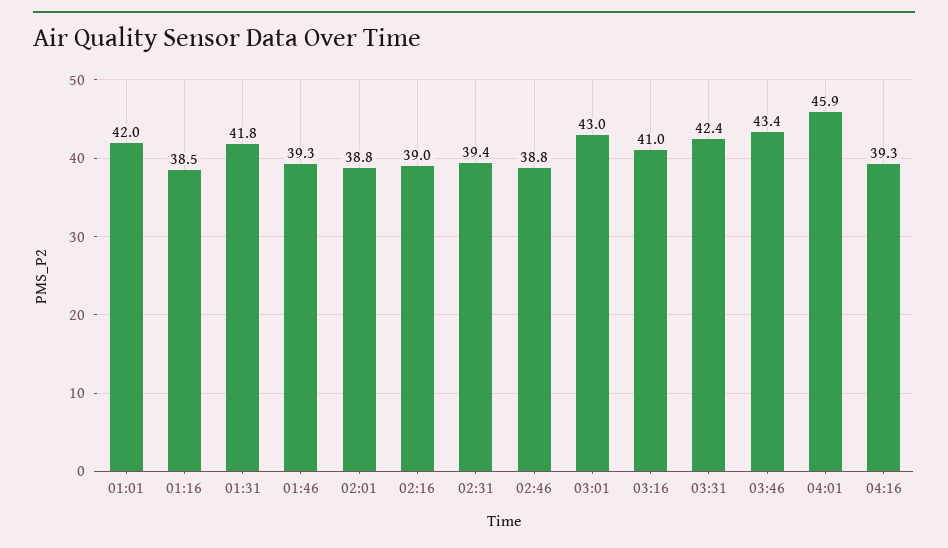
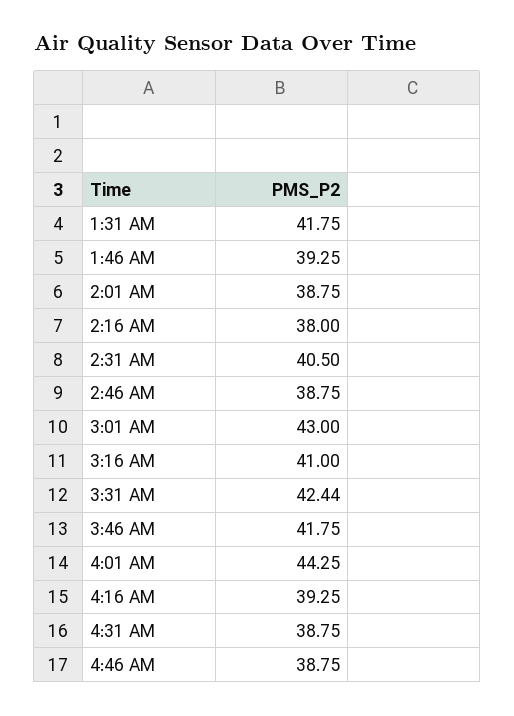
01:01: 42 -> none
01:16: 38.5 -> none
02:16: 39 -> 38
02:31: 39.4 -> 40.5
03:46: 43.4 -> 41.75
04:01: 45.9 -> 44.25
4:31 AM: none -> 38.75
4:46 AM: none -> 38.75

